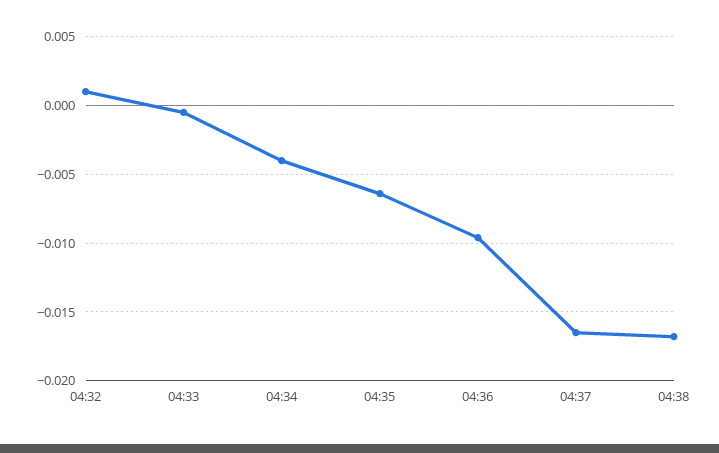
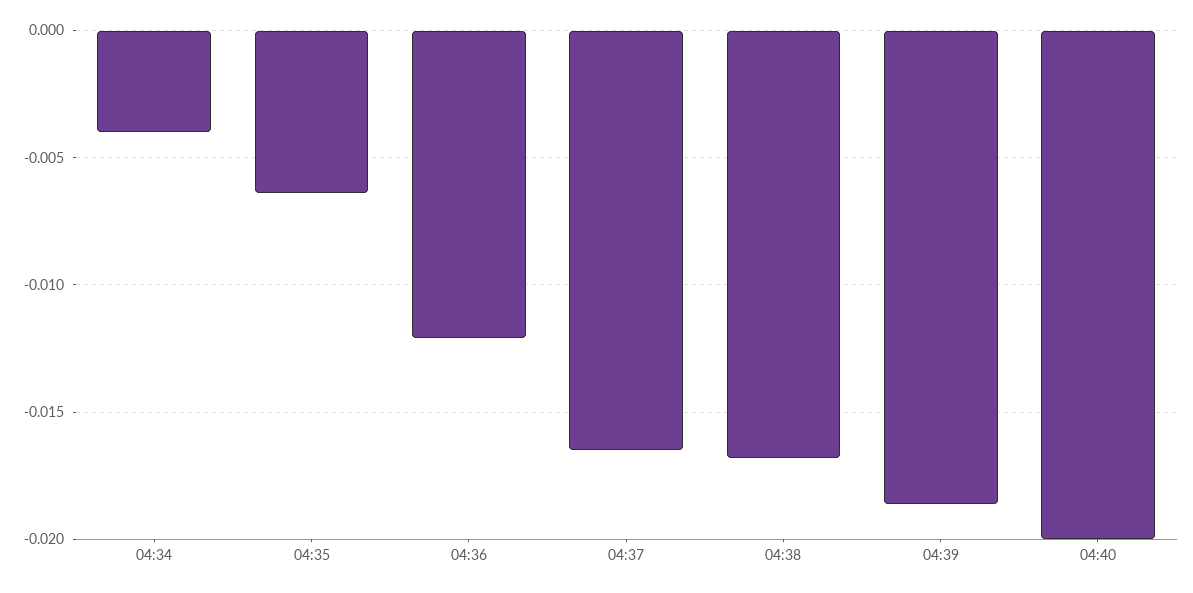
04:32: 0.001 -> none
04:33: -0.0005 -> none
04:36: -0.0095 -> -0.012
04:39: none -> -0.0185
04:40: none -> -0.02

